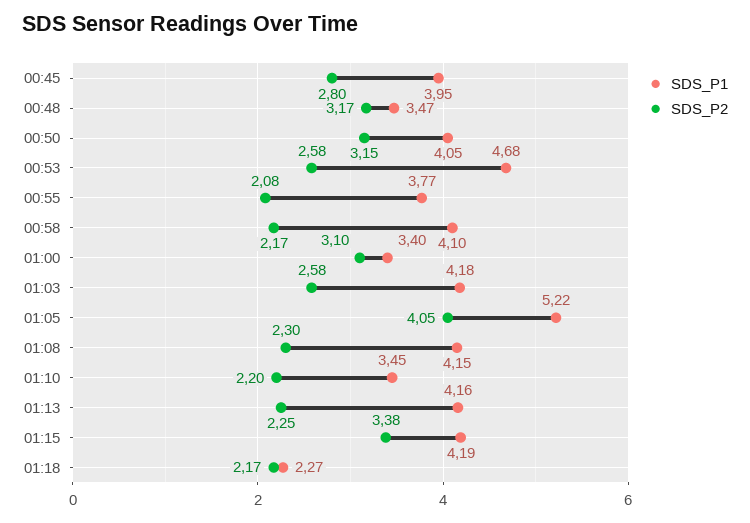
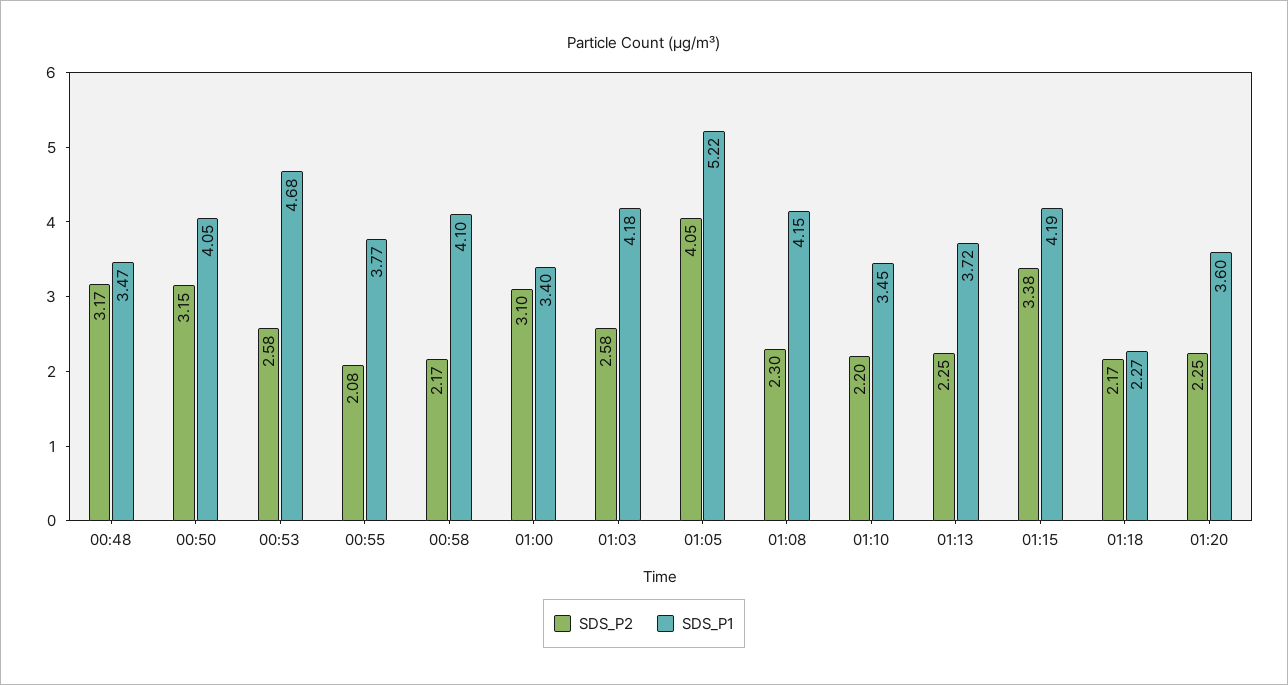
SDS_P1, 00:45: 3.95 -> none
SDS_P2, 00:45: 2.8 -> none
SDS_P1, 01:13: 4.16 -> 3.72
SDS_P2, 01:20: none -> 2.25
SDS_P1, 01:20: none -> 3.6

